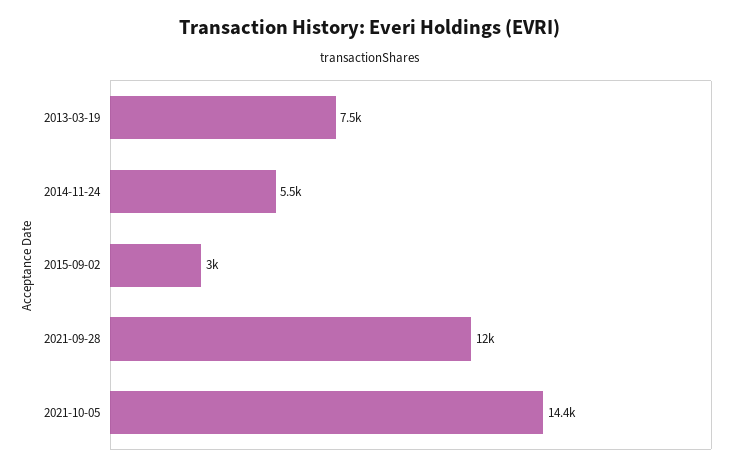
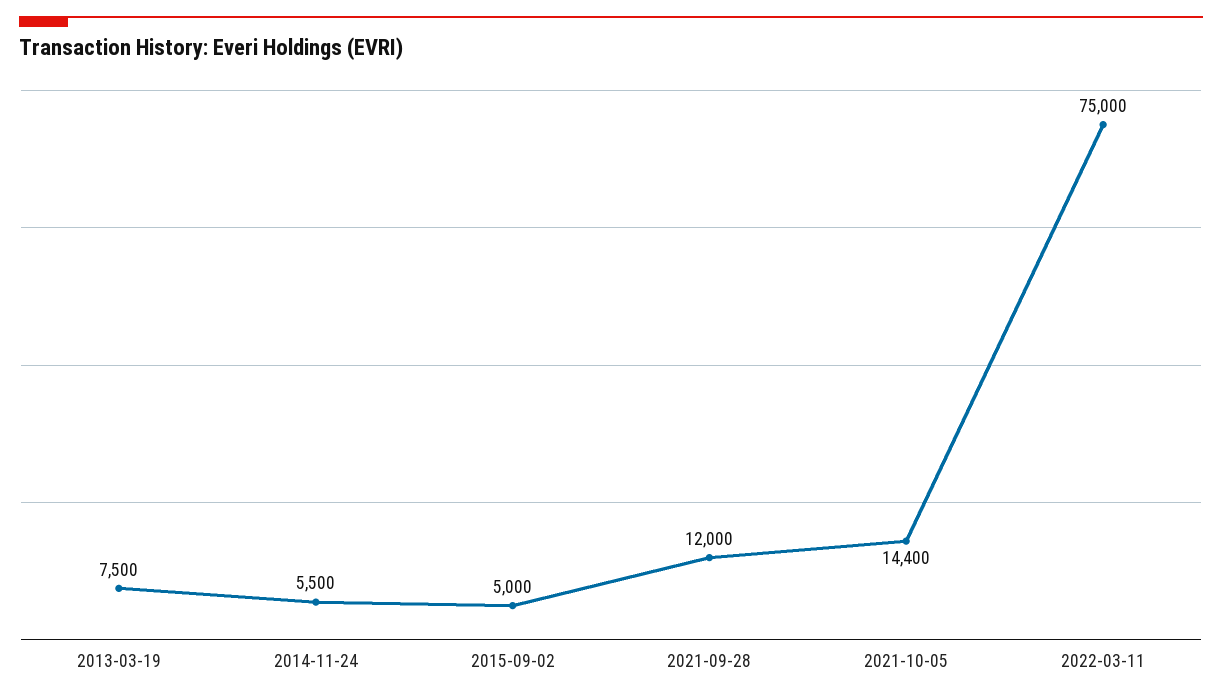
2015-09-02: 3000 -> 5000
2022-03-11: none -> 75000

